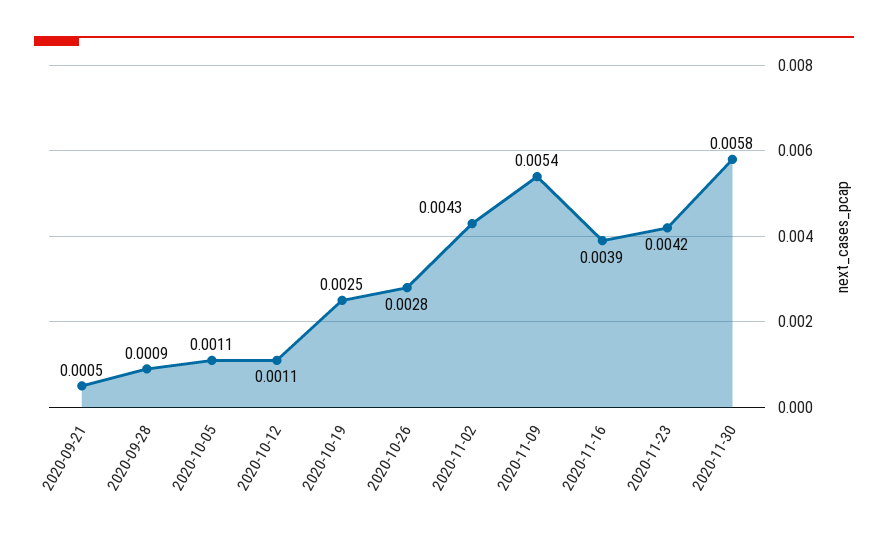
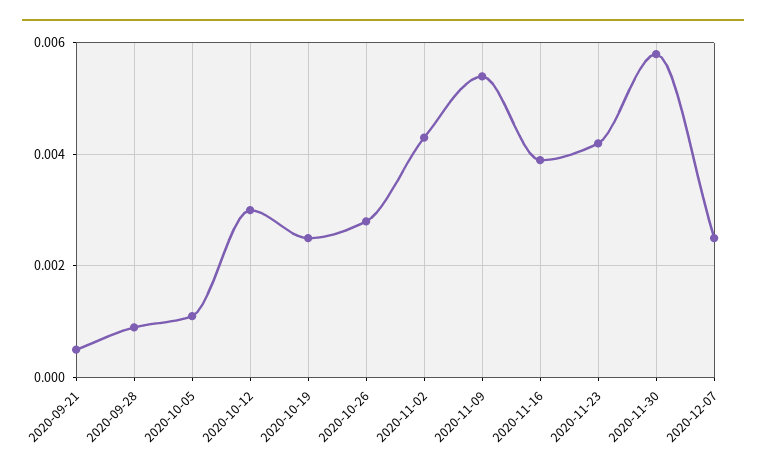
2020-10-12: 0.0011 -> 0.003
2020-12-07: none -> 0.0025

